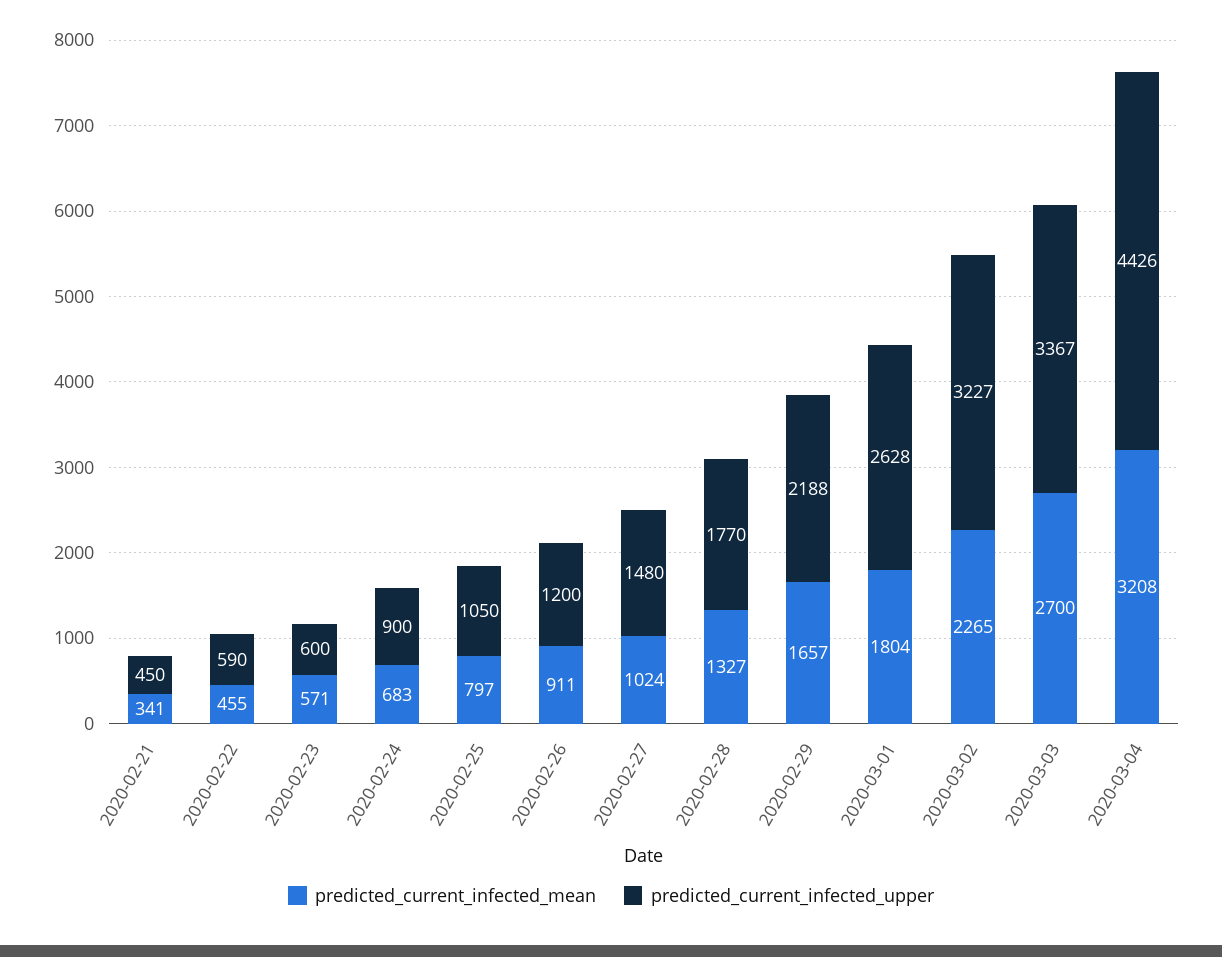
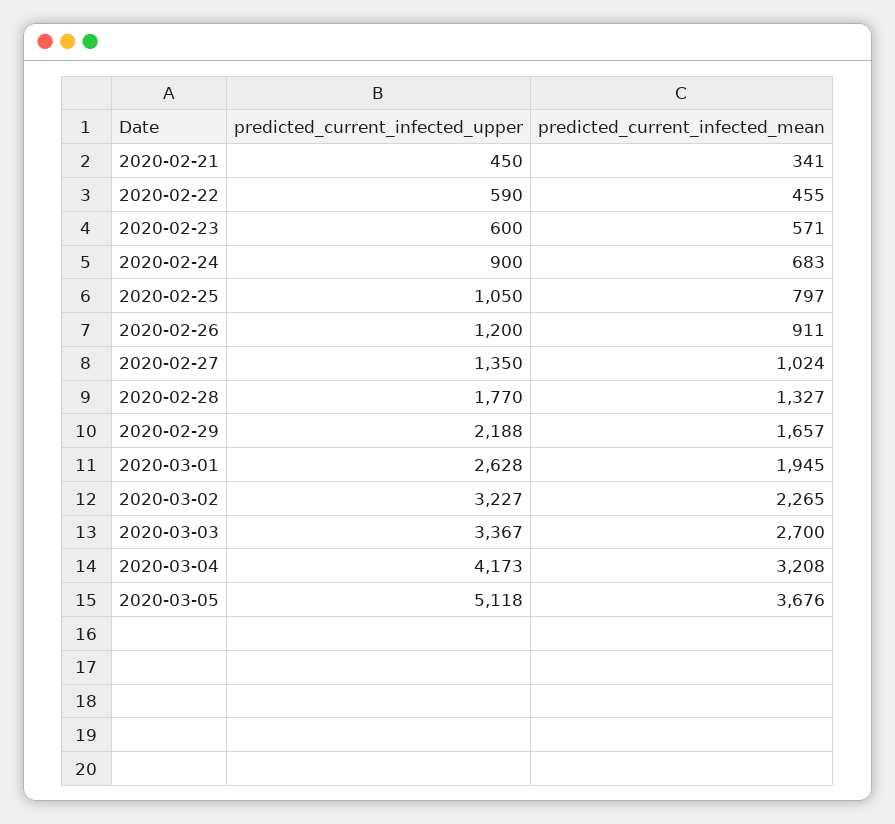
predicted_current_infected_upper, 2020-02-27: 1480 -> 1350
predicted_current_infected_mean, 2020-03-01: 1804 -> 1945
predicted_current_infected_upper, 2020-03-04: 4426 -> 4173
predicted_current_infected_upper, 2020-03-05: none -> 5118
predicted_current_infected_mean, 2020-03-05: none -> 3676

